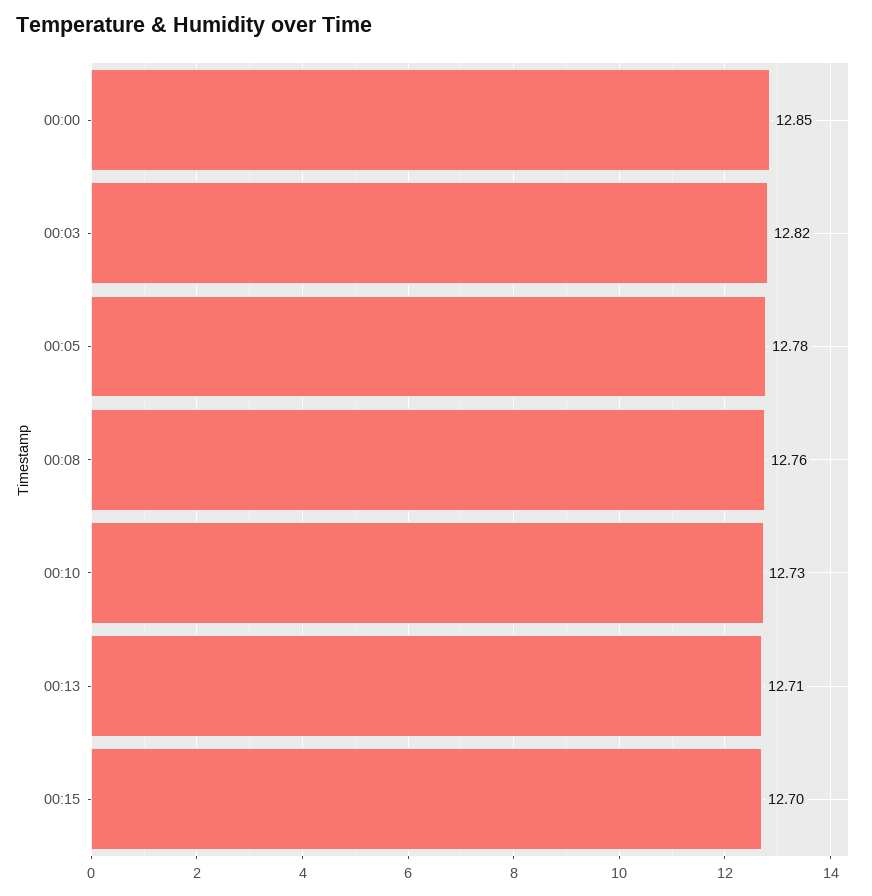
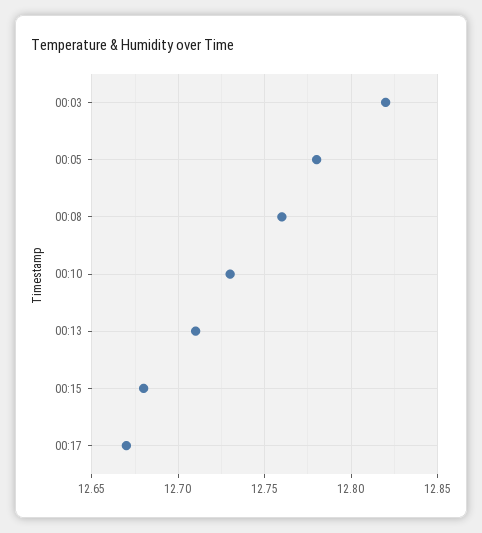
00:00: 12.85 -> none
00:15: 12.7 -> 12.68
00:17: none -> 12.67

